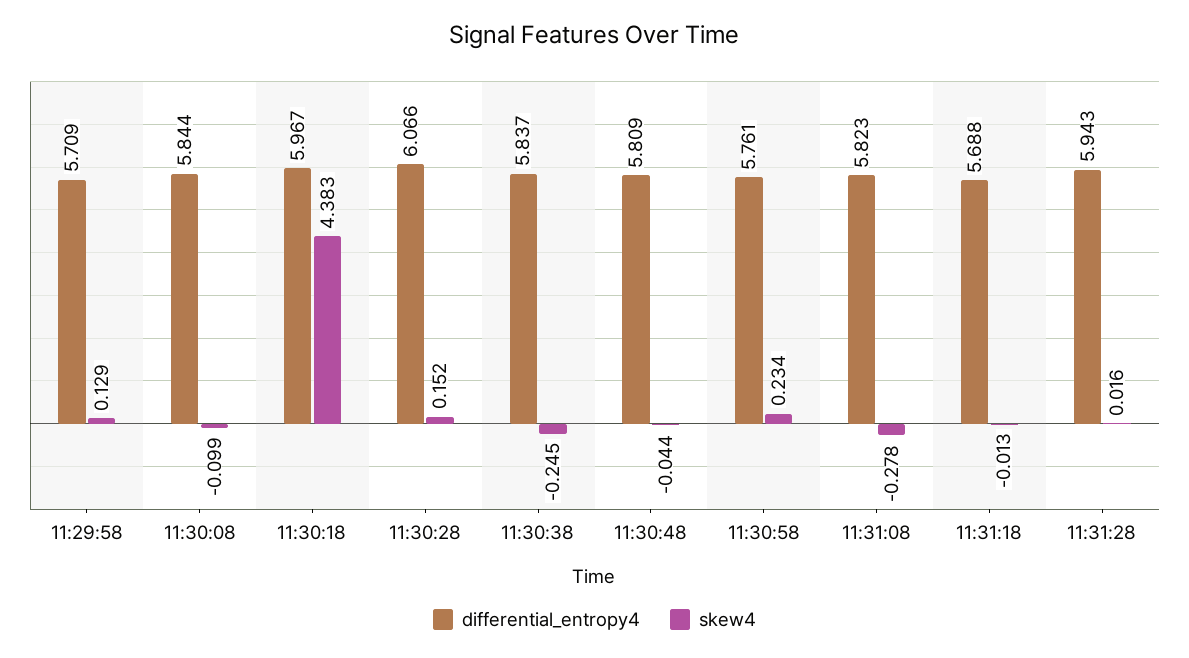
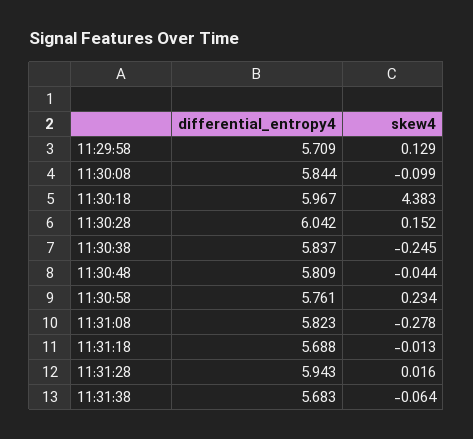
differential_entropy4, 11:30:28: 6.066 -> 6.042
differential_entropy4, 11:31:38: none -> 5.683
skew4, 11:31:38: none -> -0.064

